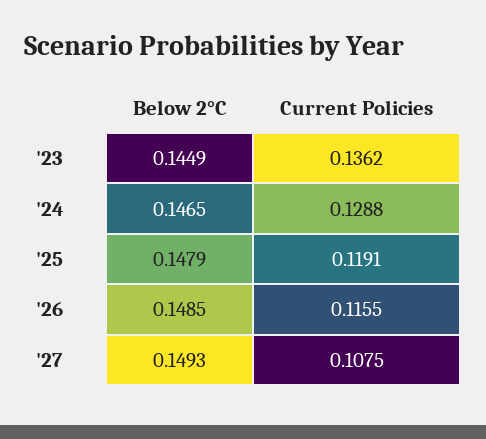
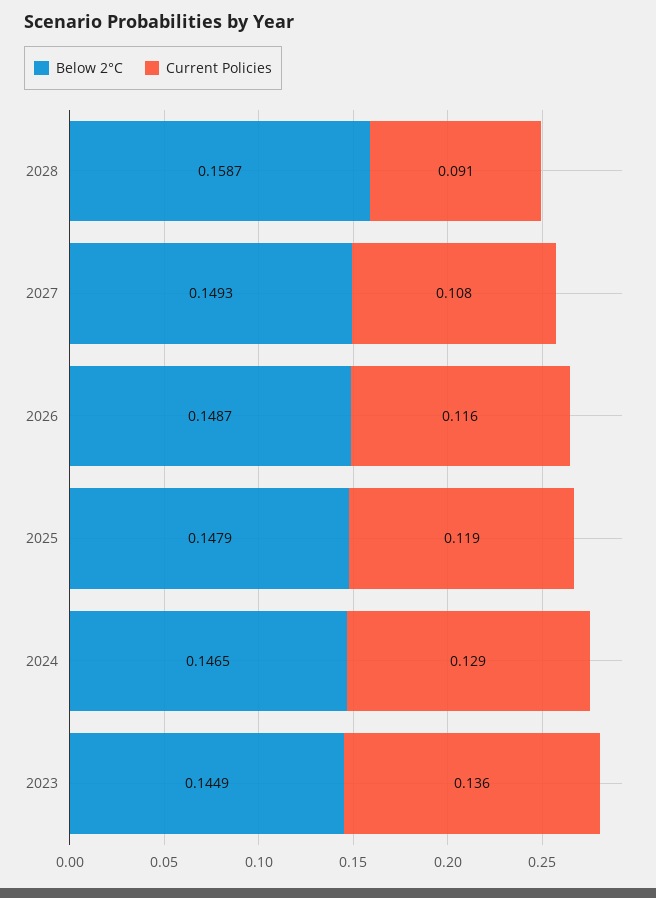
Below 2°C, '26: 0.1485 -> 0.1487
Below 2°C, 2028: none -> 0.1587
Current Policies, 2028: none -> 0.091

